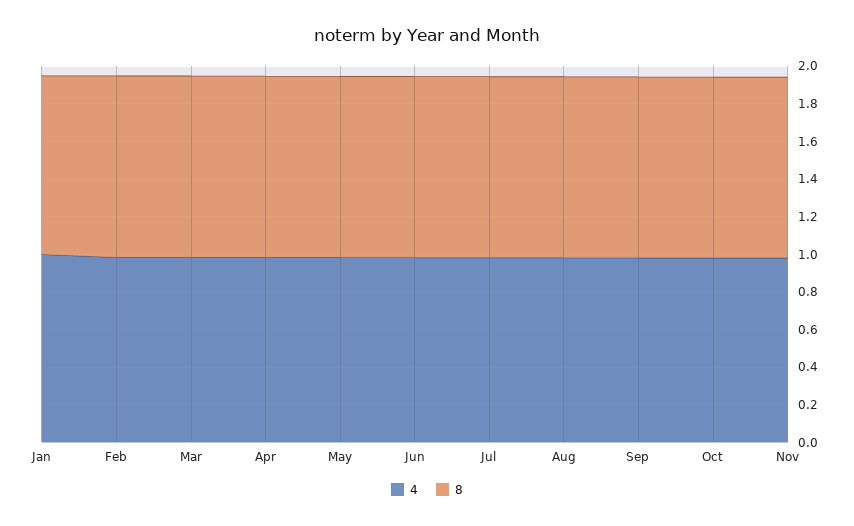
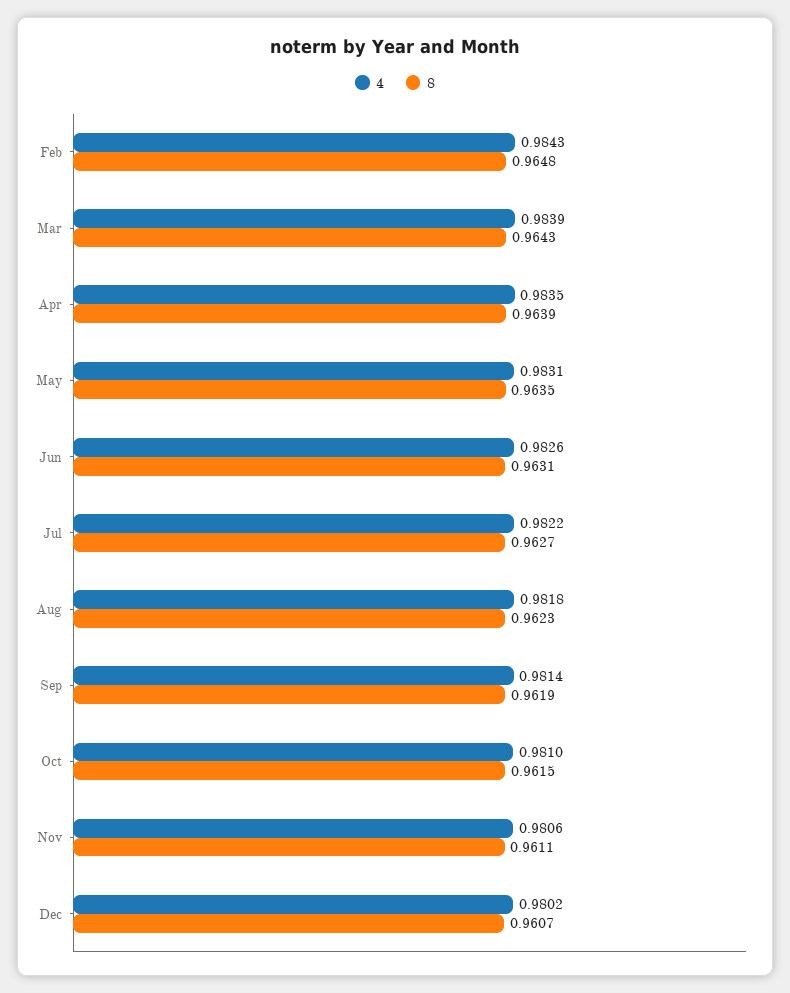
4, Jan: 1 -> none
8, Jan: 0.95 -> none
4, Dec: none -> 0.9802
8, Dec: none -> 0.9607

